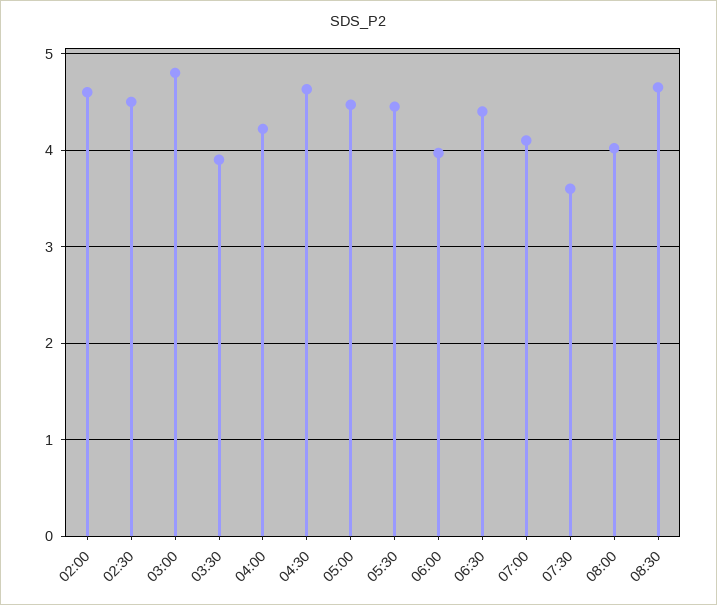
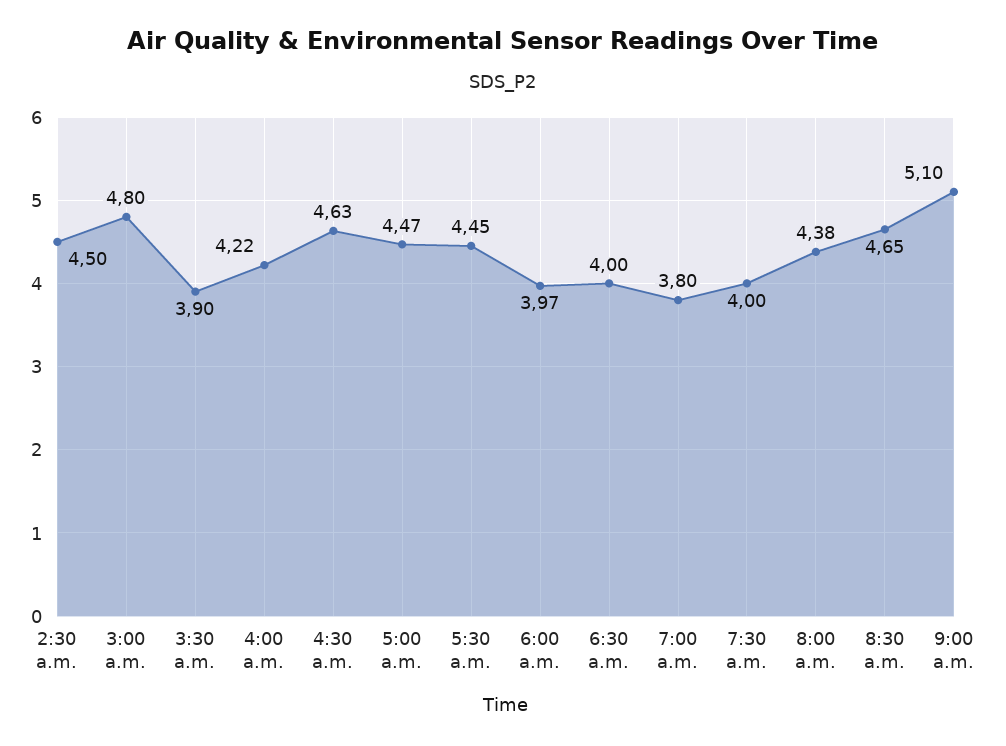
02:00: 4.6 -> none
06:30: 4.4 -> 4
07:00: 4.1 -> 3.8
07:30: 3.6 -> 4
08:00: 4 -> 4.38
9:00 a.m.: none -> 5.1

